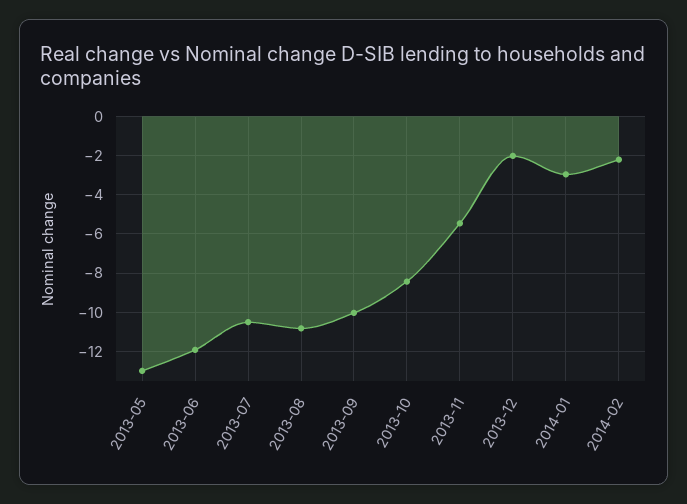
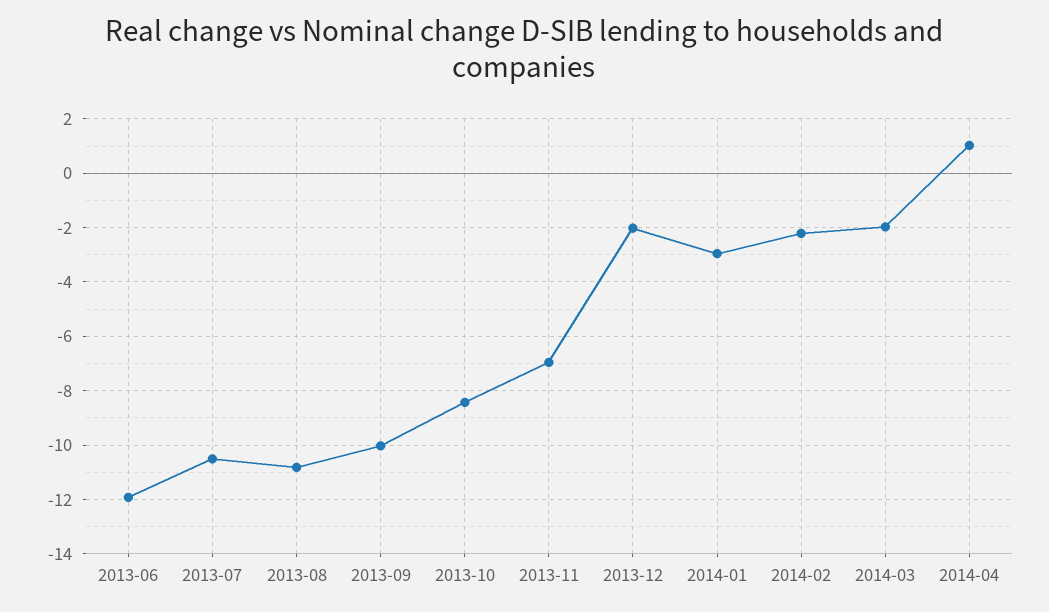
2013-05: -13 -> none
2013-11: -5.5 -> -7
2014-03: none -> -2
2014-04: none -> 1

